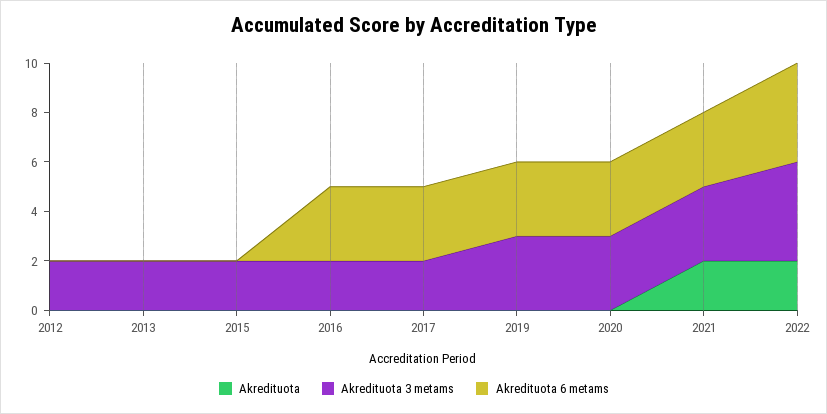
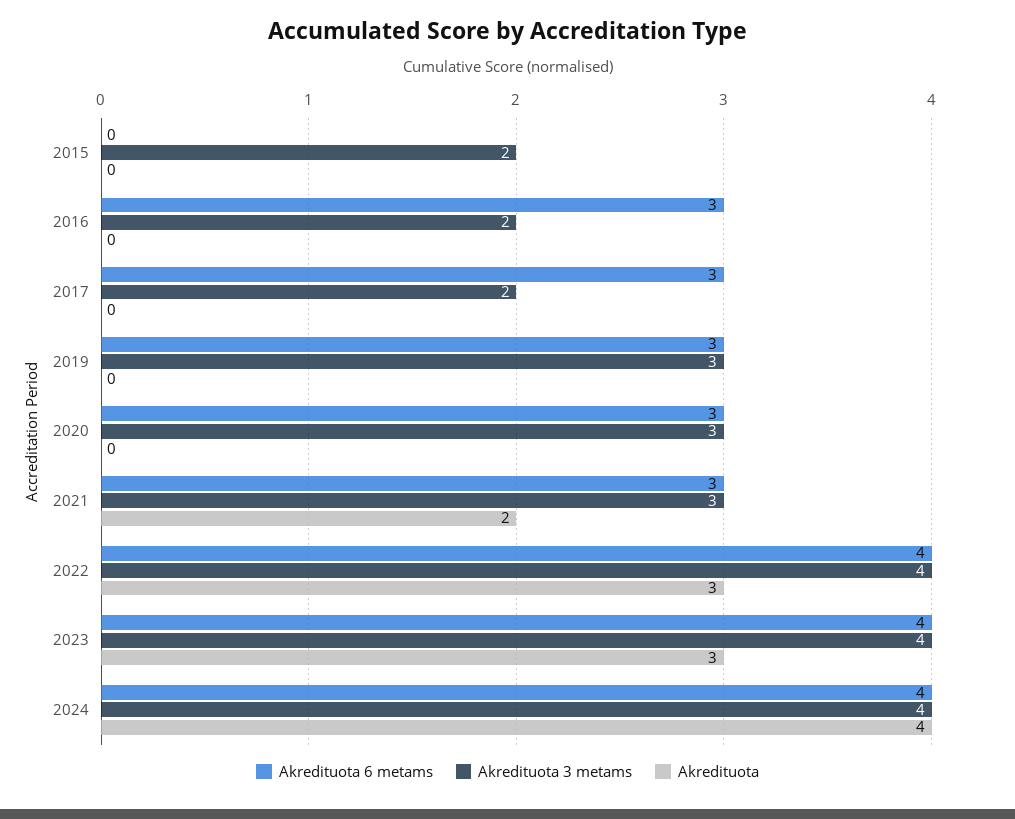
Akredituota, 2012: 0 -> none
Akredituota 3 metams, 2012: 2 -> none
Akredituota 6 metams, 2012: 0 -> none
Akredituota, 2013: 0 -> none
Akredituota 3 metams, 2013: 2 -> none
Akredituota 6 metams, 2013: 0 -> none
Akredituota, 2022: 2 -> 3
Akredituota 6 metams, 2023: none -> 4
Akredituota 3 metams, 2023: none -> 4
Akredituota, 2023: none -> 3
Akredituota 6 metams, 2024: none -> 4
Akredituota 3 metams, 2024: none -> 4
Akredituota, 2024: none -> 4

